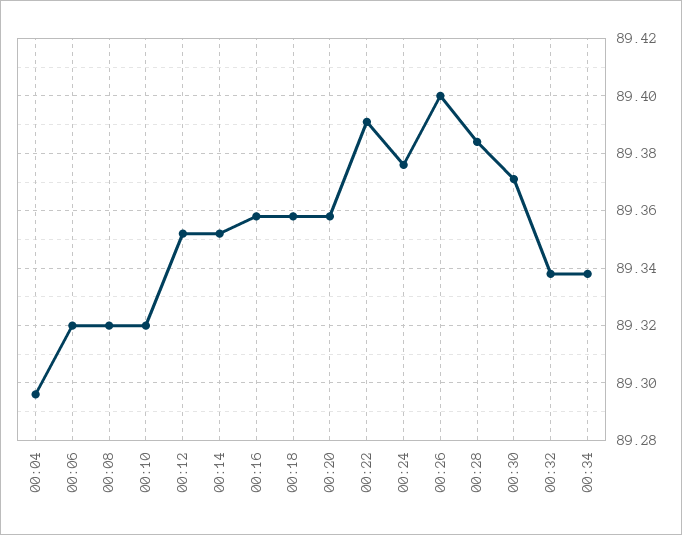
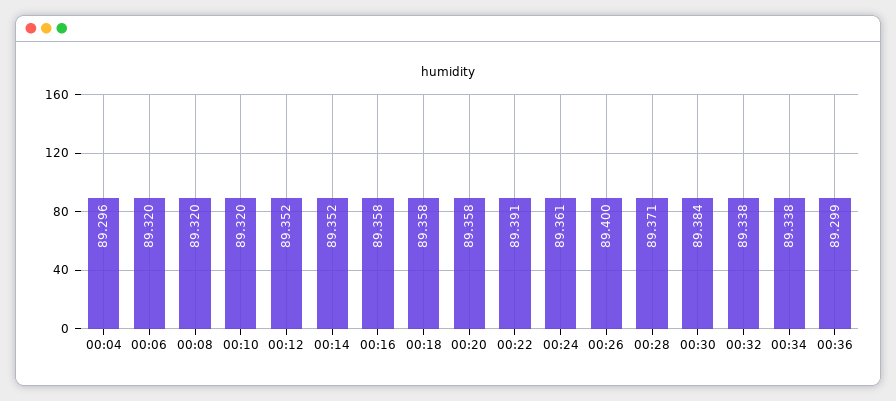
00:24: 89.375 -> 89.361
00:28: 89.385 -> 89.371
00:30: 89.37 -> 89.384
00:36: none -> 89.299

